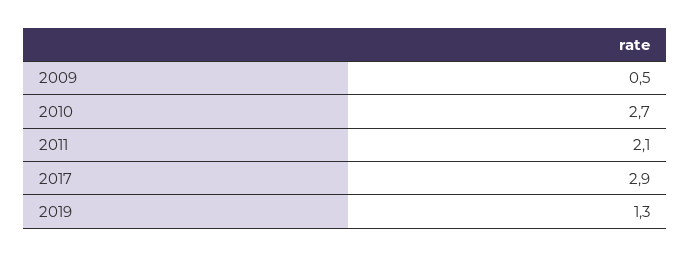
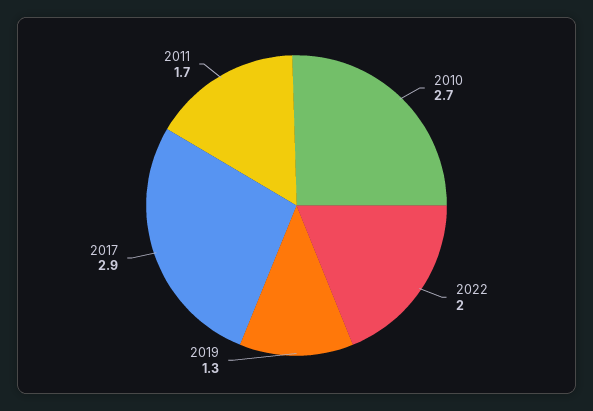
2009: 0.5 -> none
2011: 2.1 -> 1.7
2022: none -> 2

